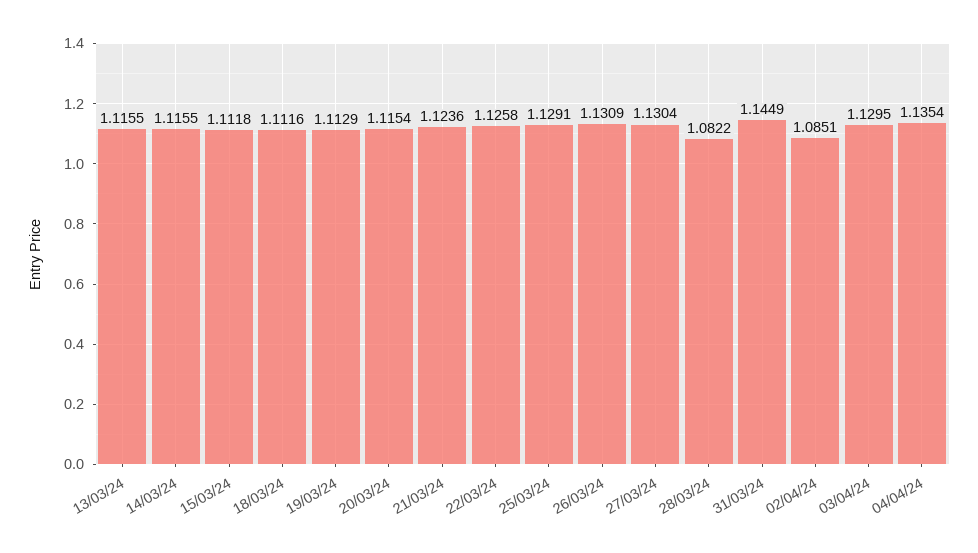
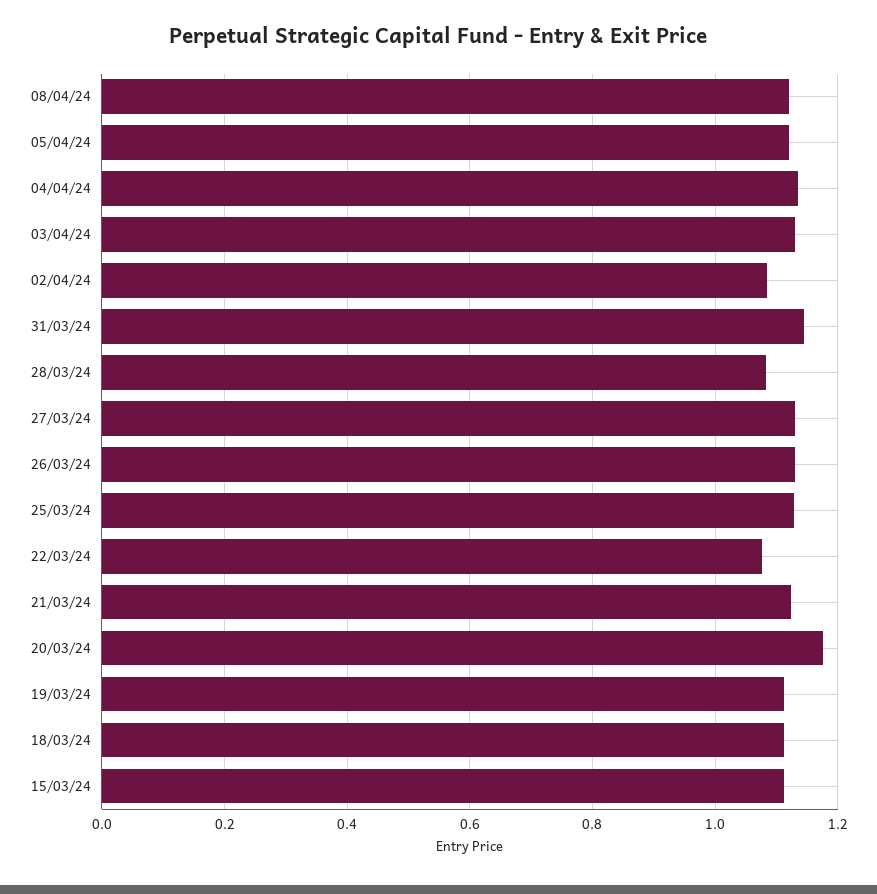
13/03/24: 1.1155 -> none
14/03/24: 1.1155 -> none
20/03/24: 1.1154 -> 1.18
22/03/24: 1.1258 -> 1.08
08/04/24: none -> 1.12
05/04/24: none -> 1.12

